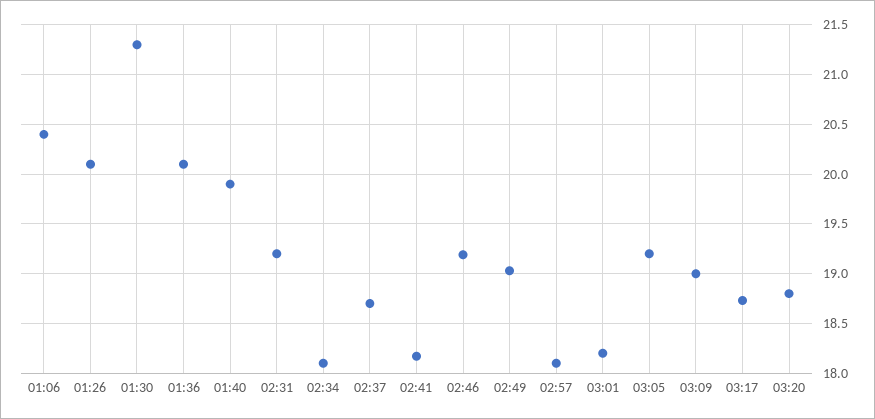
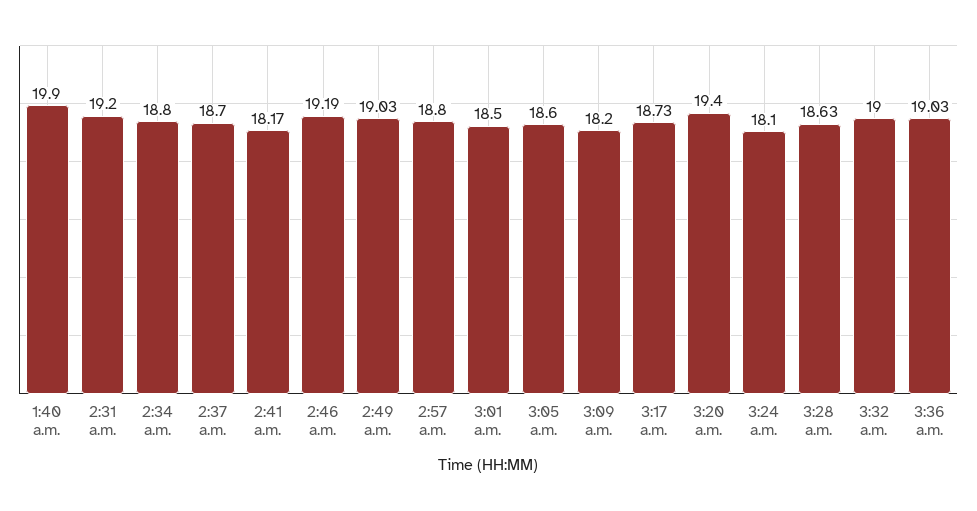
01:06: 20.4 -> none
01:26: 20.1 -> none
01:30: 21.3 -> none
01:36: 20.1 -> none
02:34: 18.1 -> 18.8
02:57: 18.1 -> 18.8
03:01: 18.2 -> 18.5
03:05: 19.2 -> 18.6
03:09: 19 -> 18.2
03:20: 18.8 -> 19.4
3:24 a.m.: none -> 18.1
3:28 a.m.: none -> 18.63
3:32 a.m.: none -> 19
3:36 a.m.: none -> 19.03

